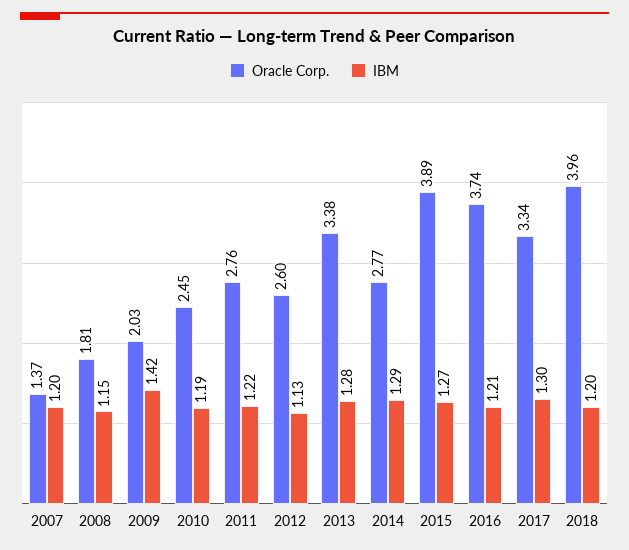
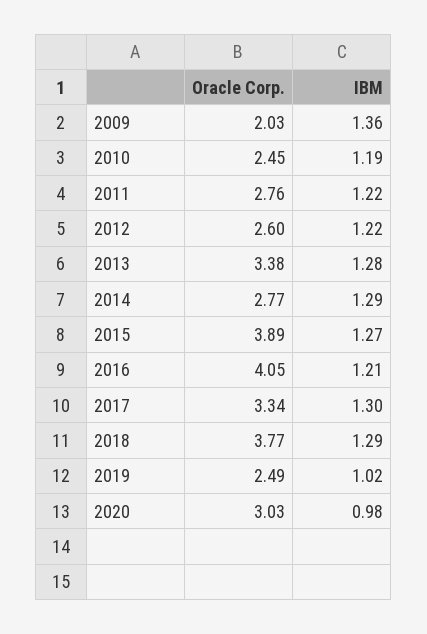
Oracle Corp., 2007: 1.37 -> none
IBM, 2007: 1.2 -> none
Oracle Corp., 2008: 1.81 -> none
IBM, 2008: 1.15 -> none
IBM, 2009: 1.42 -> 1.36
IBM, 2012: 1.13 -> 1.22
Oracle Corp., 2016: 3.74 -> 4.05
Oracle Corp., 2018: 3.96 -> 3.77
IBM, 2018: 1.2 -> 1.29
Oracle Corp., 2019: none -> 2.49
IBM, 2019: none -> 1.02
Oracle Corp., 2020: none -> 3.03
IBM, 2020: none -> 0.98

